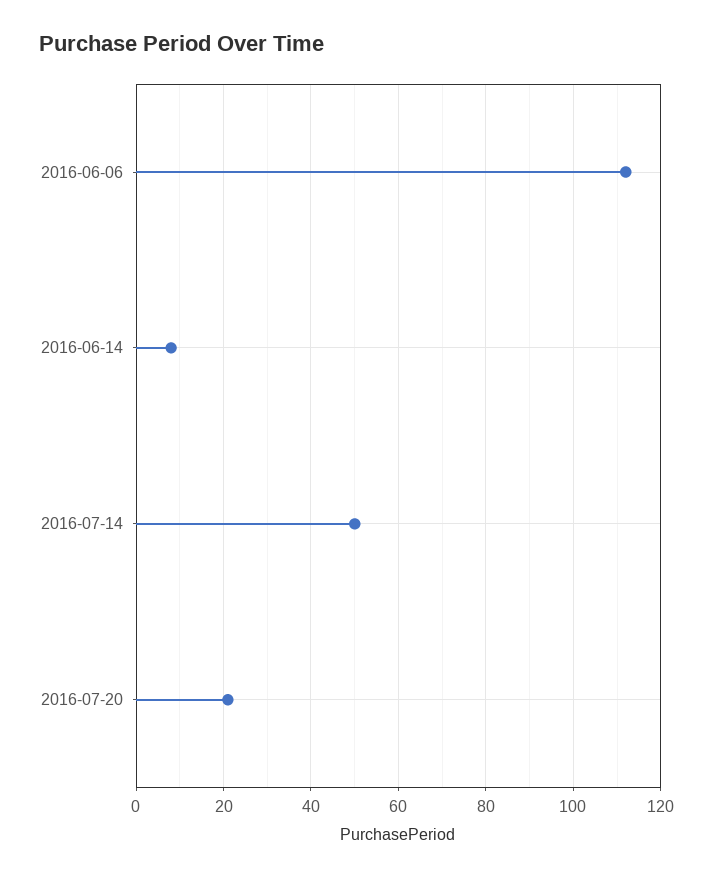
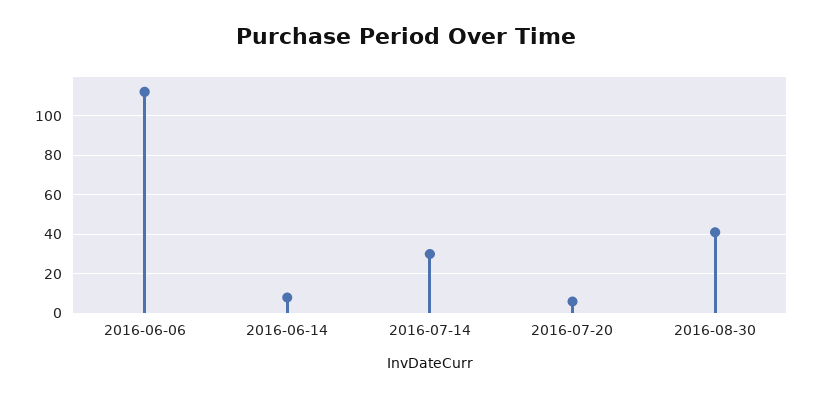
2016-07-14: 50 -> 30
2016-07-20: 20 -> 5
2016-08-30: none -> 40

